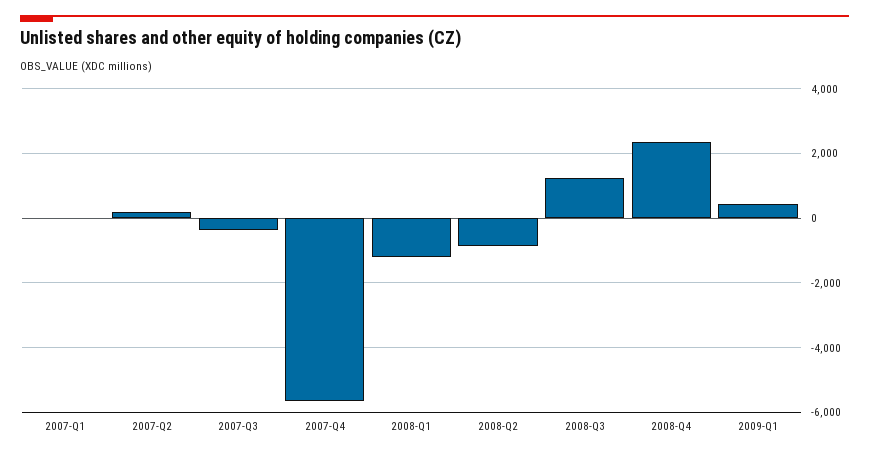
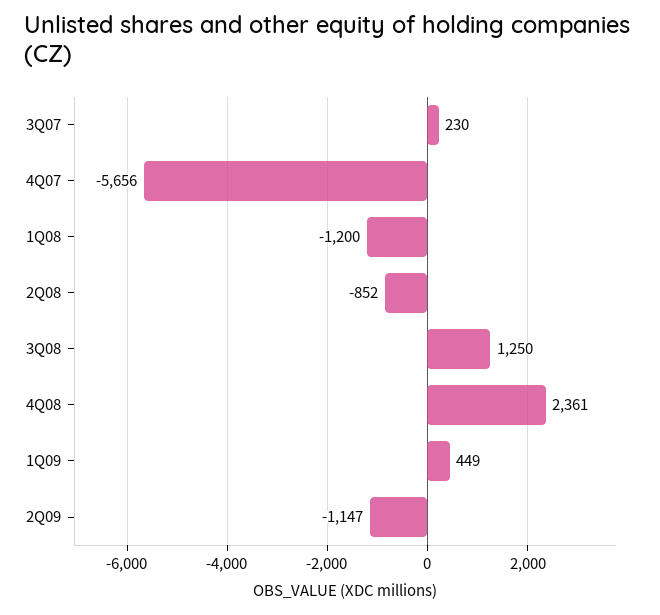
2007-Q1: 0 -> none
2007-Q2: 200 -> none
2007-Q3: -400 -> 230
2Q09: none -> -1147

